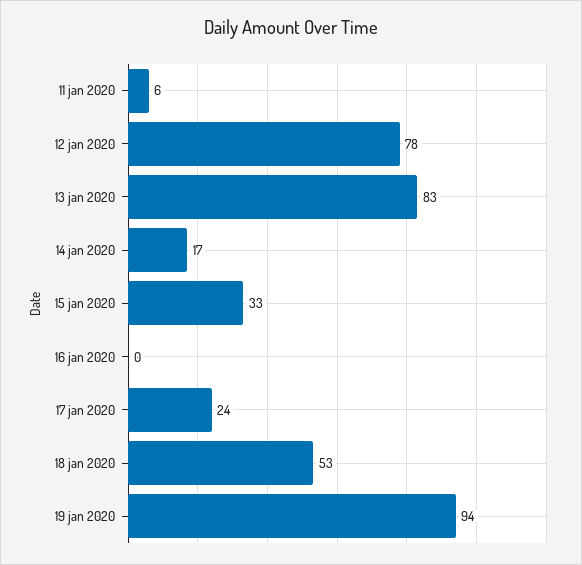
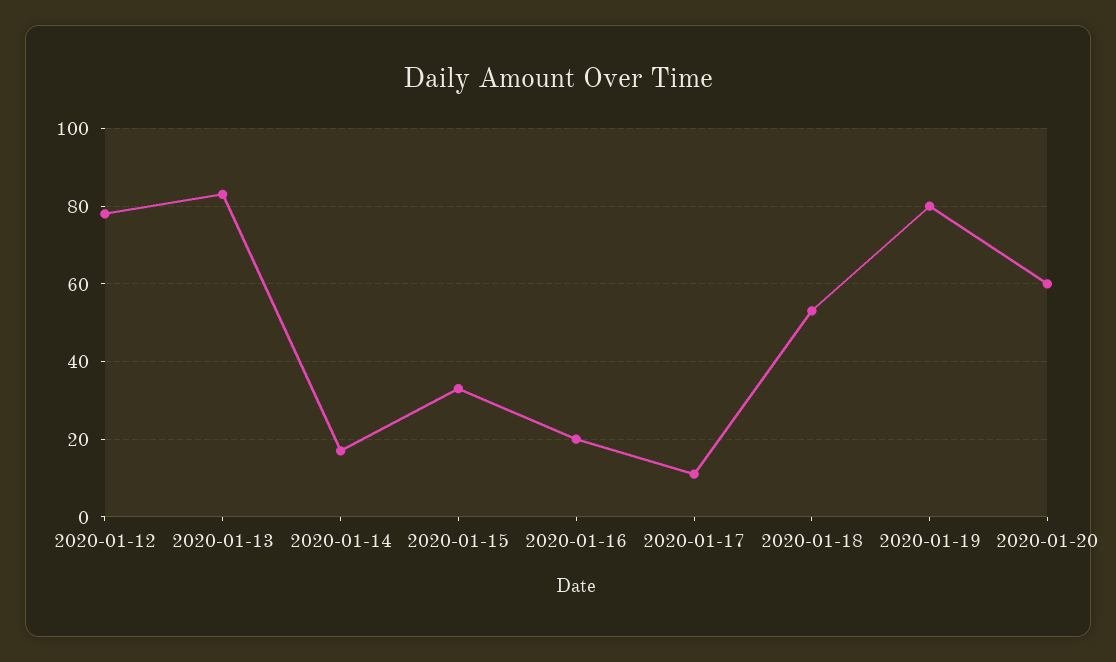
11 jan 2020: 6 -> none
16 jan 2020: 0 -> 20
17 jan 2020: 24 -> 10
19 jan 2020: 94 -> 80
2020-01-20: none -> 60

